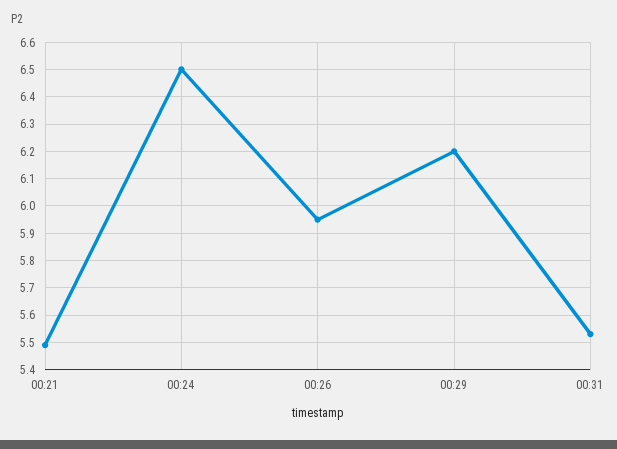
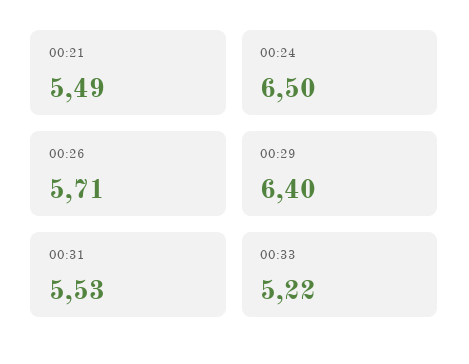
00:26: 5.95 -> 5.71
00:29: 6.2 -> 6.4
00:33: none -> 5.22

